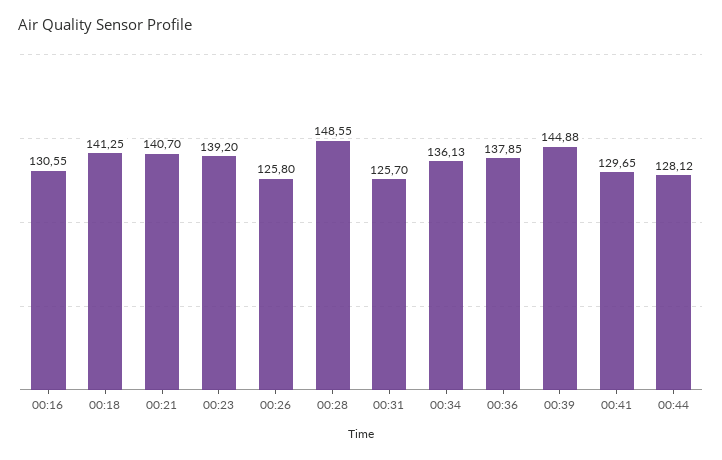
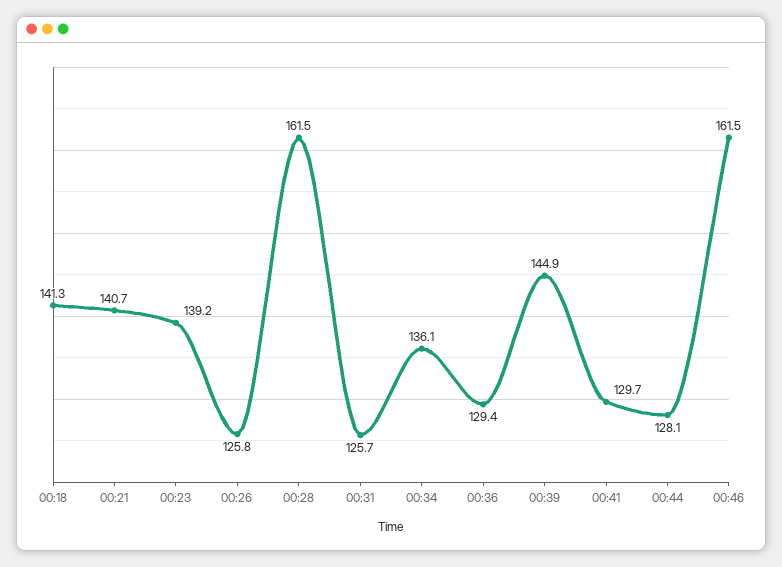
00:16: 130.55 -> none
00:28: 148.55 -> 161.5
00:36: 137.85 -> 129.4
00:46: none -> 161.5

